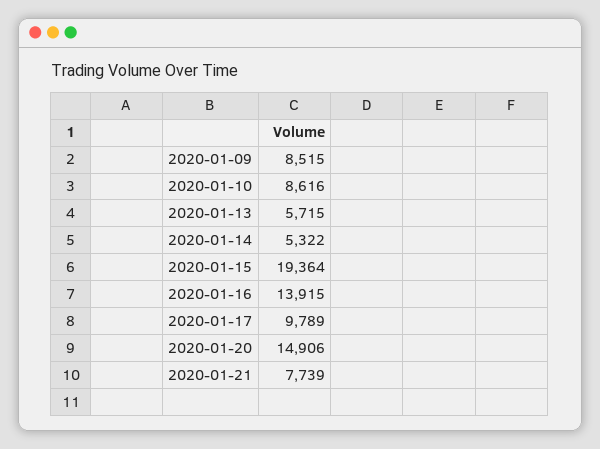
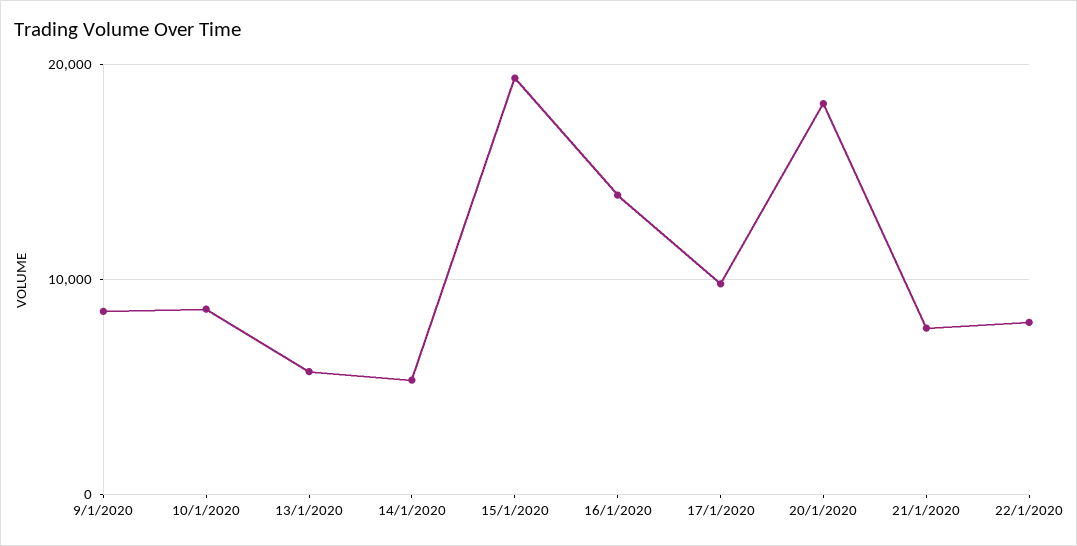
2020-01-20: 14906 -> 18000
22/1/2020: none -> 8000

